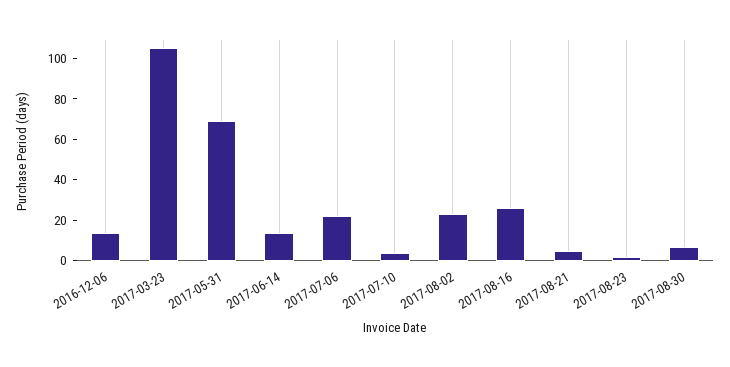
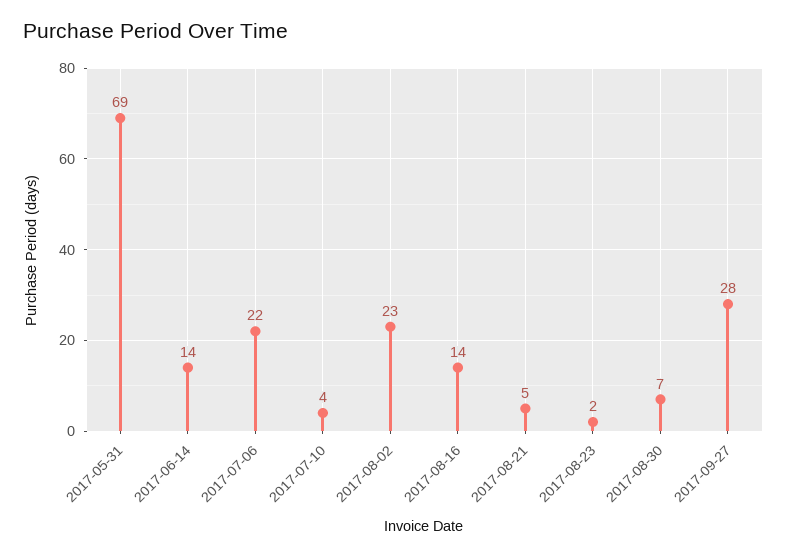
2016-12-06: 15 -> none
2017-03-23: 105 -> none
2017-08-16: 25 -> 14
2017-09-27: none -> 28

